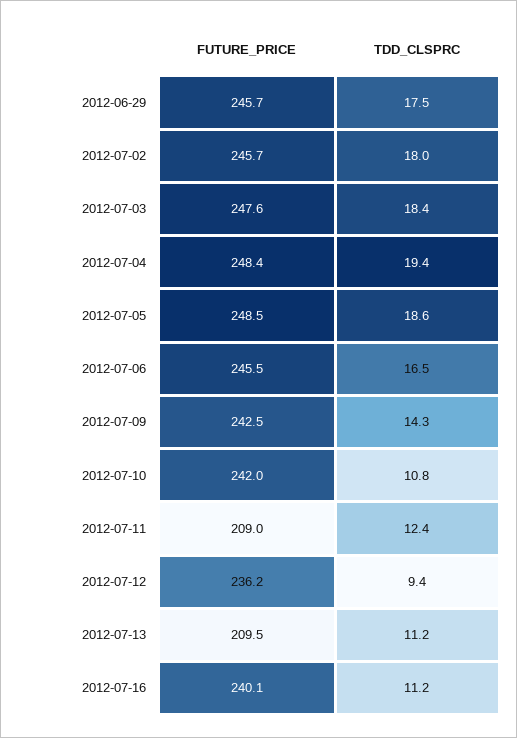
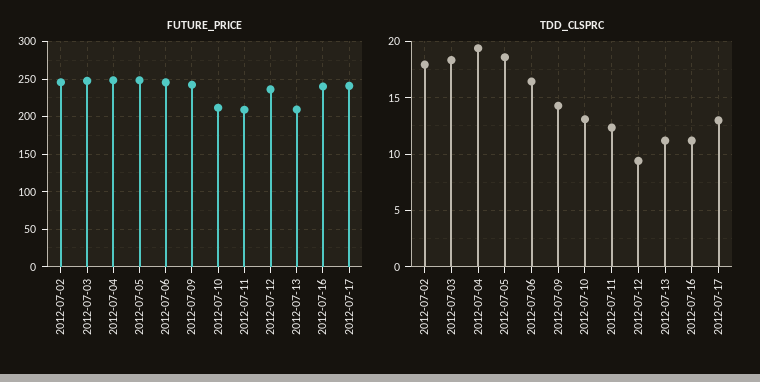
FUTURE_PRICE, 2012-06-29: 245.7 -> none
TDD_CLSPRC, 2012-06-29: 17.5 -> none
FUTURE_PRICE, 2012-07-10: 242 -> 210
TDD_CLSPRC, 2012-07-10: 10.8 -> 13
FUTURE_PRICE, 2012-07-17: none -> 240
TDD_CLSPRC, 2012-07-17: none -> 13

